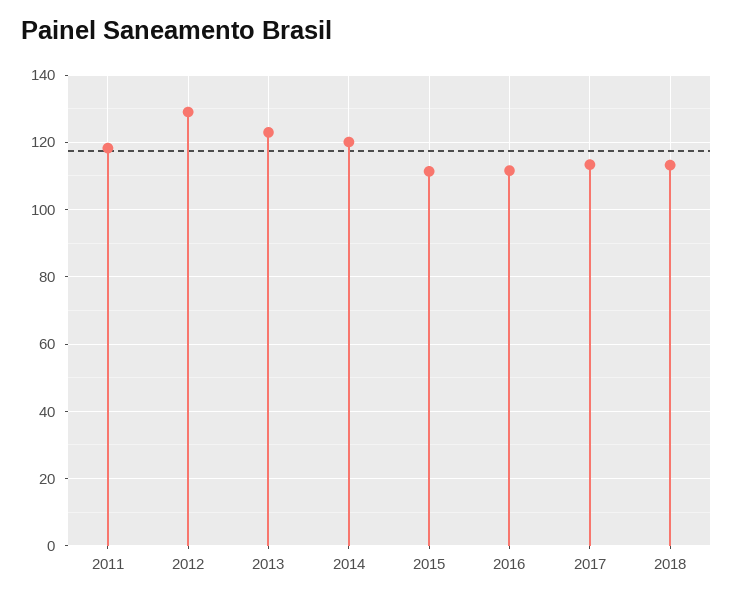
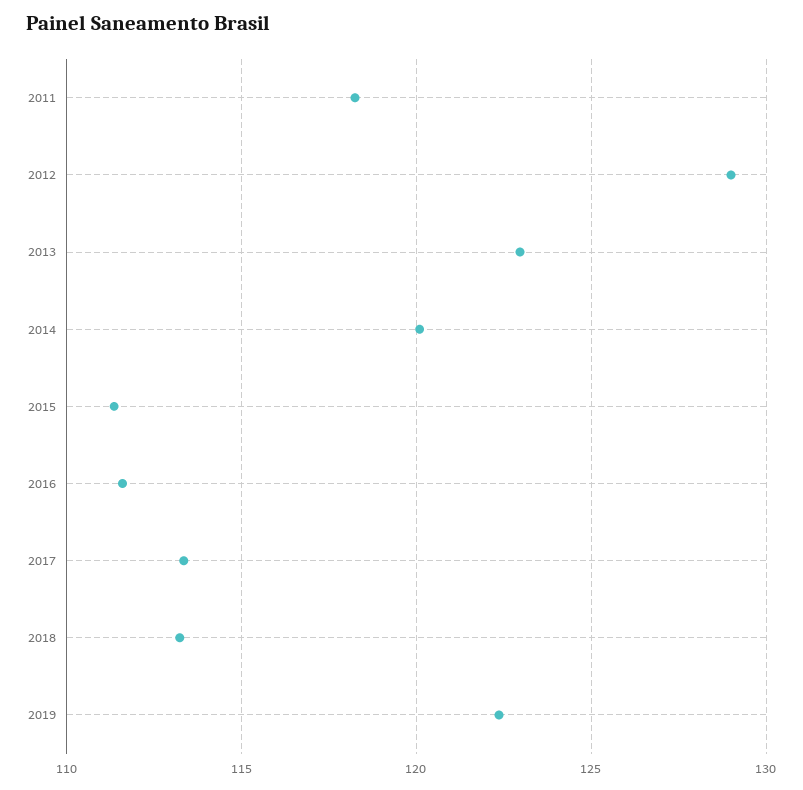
2019: none -> 122.5

